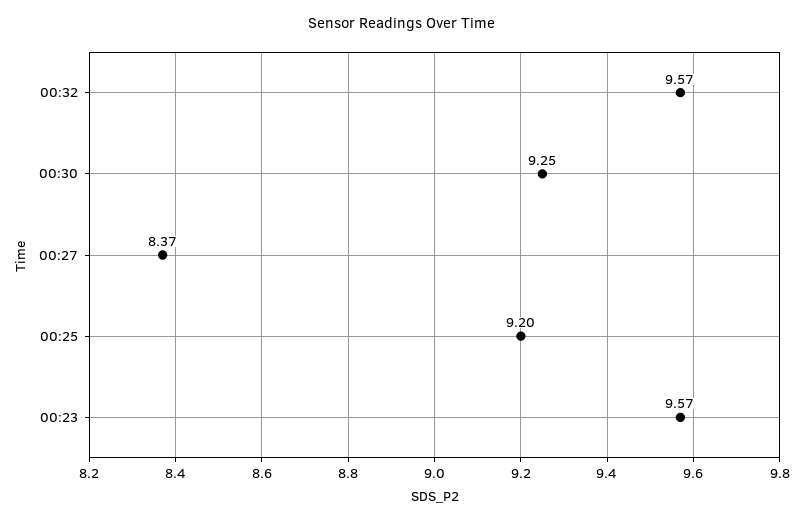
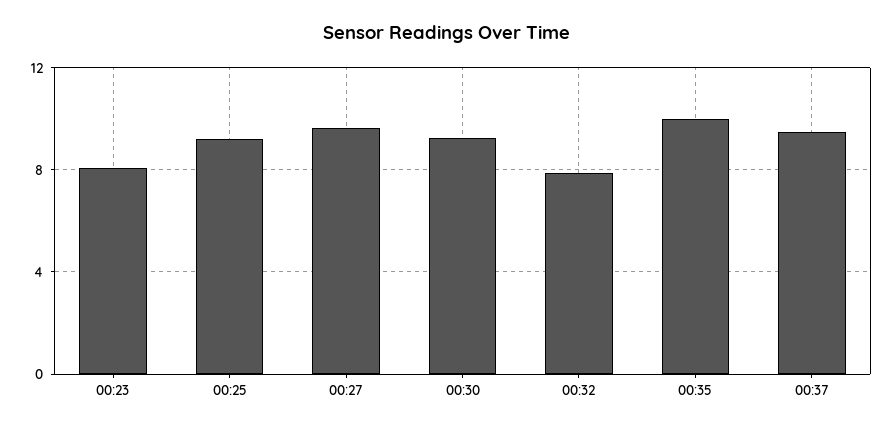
00:32: 9.57 -> 8
00:27: 8.37 -> 9.5
00:23: 9.57 -> 8
00:35: none -> 10
00:37: none -> 9.5

